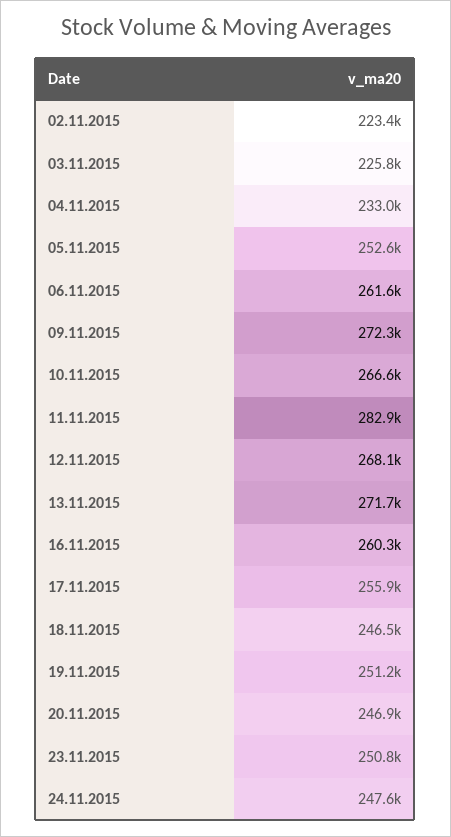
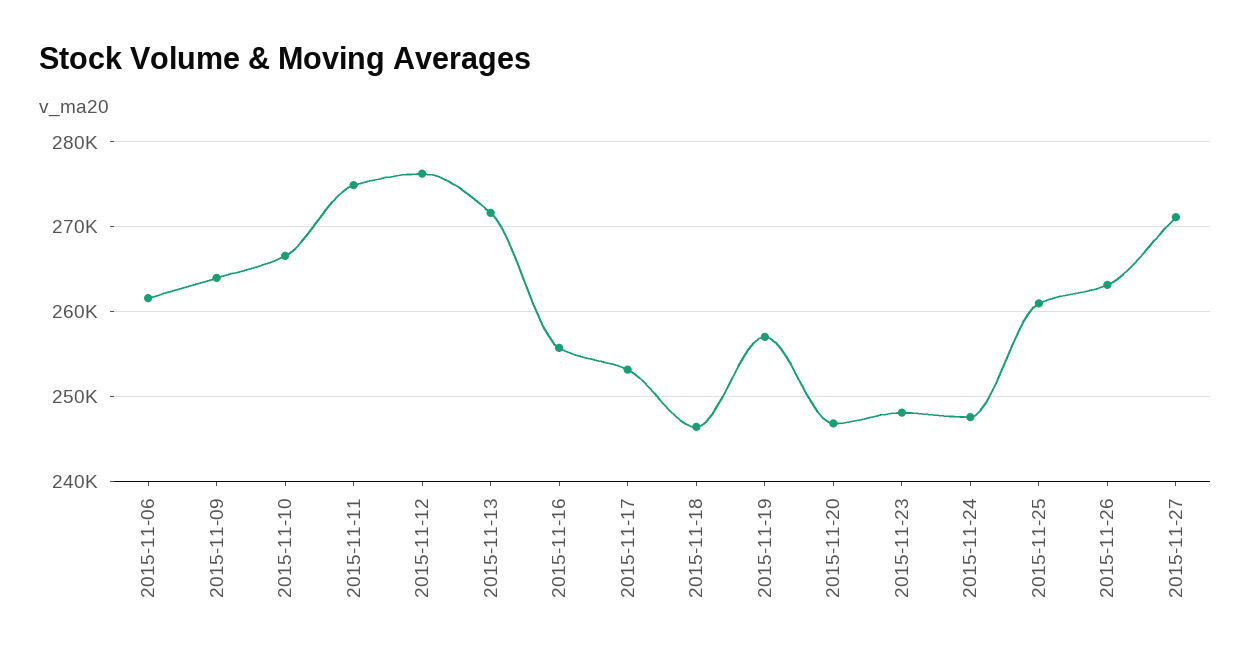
02.11.2015: 223400 -> none
03.11.2015: 225800 -> none
04.11.2015: 233000 -> none
05.11.2015: 252600 -> none
09.11.2015: 272300 -> 264000
11.11.2015: 282900 -> 275000
12.11.2015: 268100 -> 276000
16.11.2015: 260300 -> 256000
17.11.2015: 255900 -> 253000
19.11.2015: 251200 -> 257000
23.11.2015: 250800 -> 248000
2015-11-25: none -> 261000
2015-11-26: none -> 263000
2015-11-27: none -> 271000

